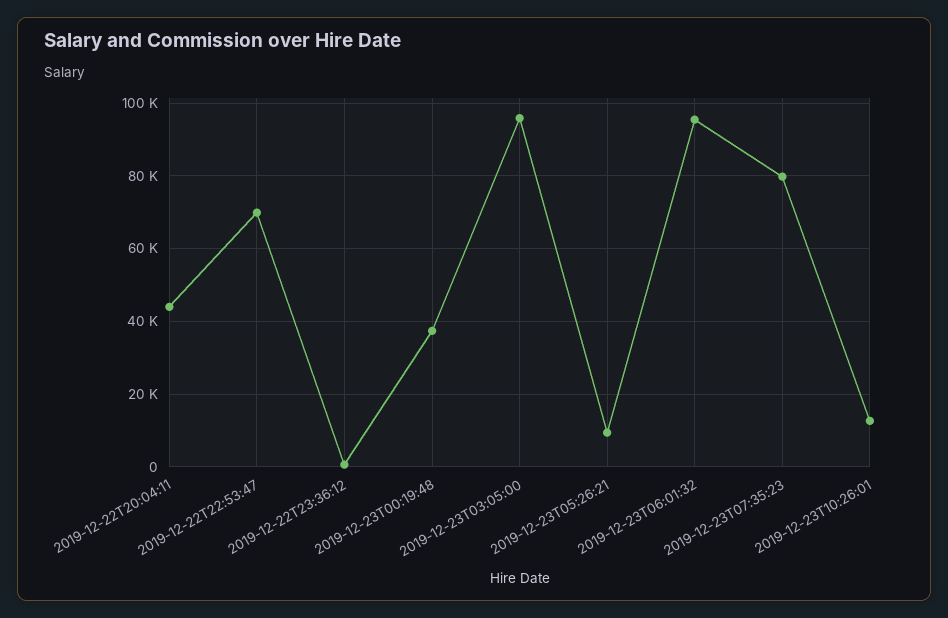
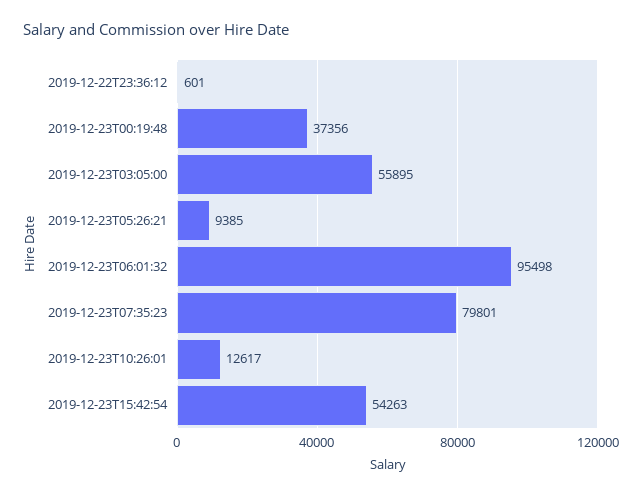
2019-12-22T20:04:11: 44000 -> none
2019-12-22T22:53:47: 70000 -> none
2019-12-23T03:05:00: 96000 -> 55895
2019-12-23T15:42:54: none -> 54263

